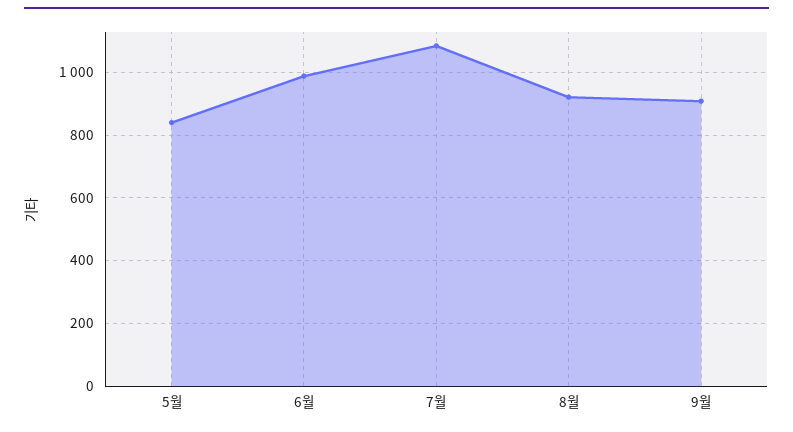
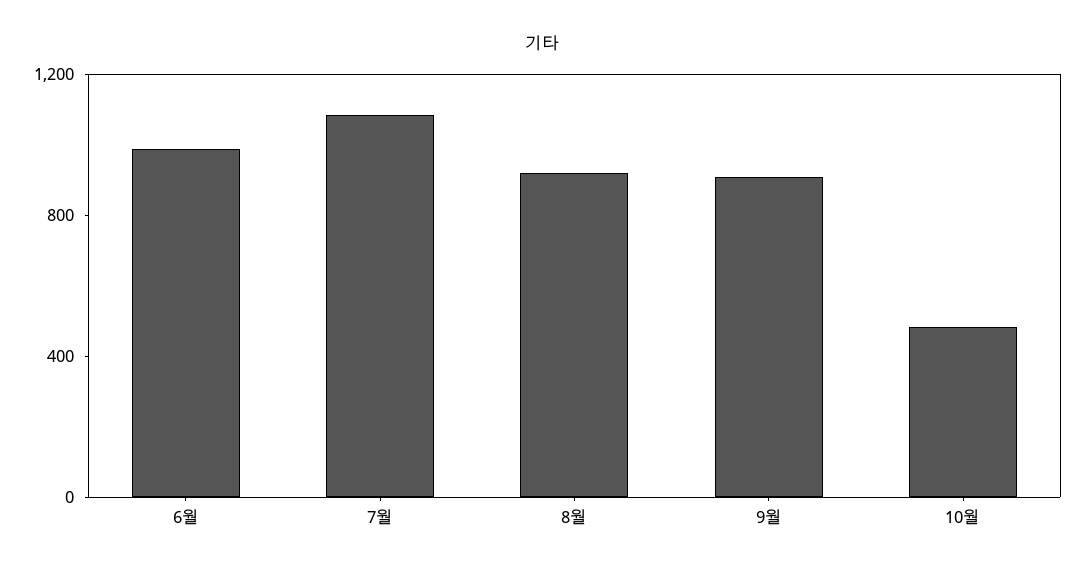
5월: 840 -> none
10월: none -> 500

